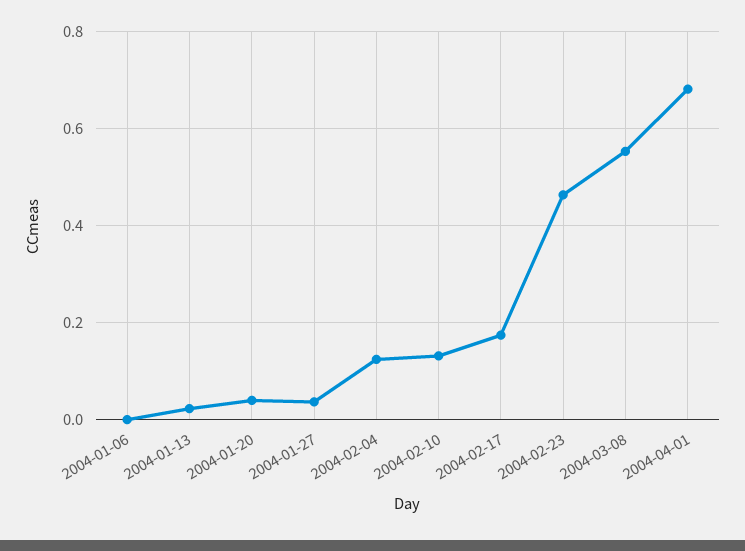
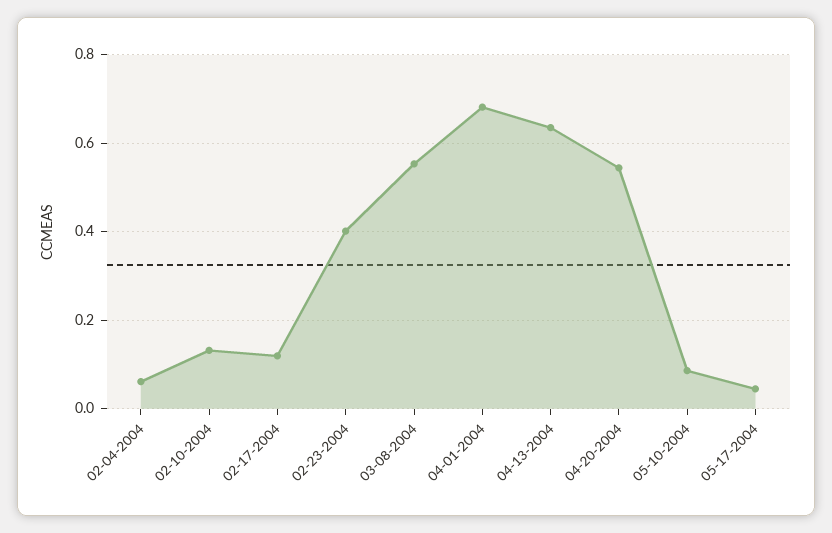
2004-01-06: 0 -> none
2004-01-13: 0.02 -> none
2004-01-20: 0.04 -> none
2004-01-27: 0.04 -> none
2004-02-04: 0.12 -> 0.06
2004-02-17: 0.18 -> 0.12
2004-02-23: 0.46 -> 0.4
04-13-2004: none -> 0.64
04-20-2004: none -> 0.54
05-10-2004: none -> 0.08
05-17-2004: none -> 0.04

